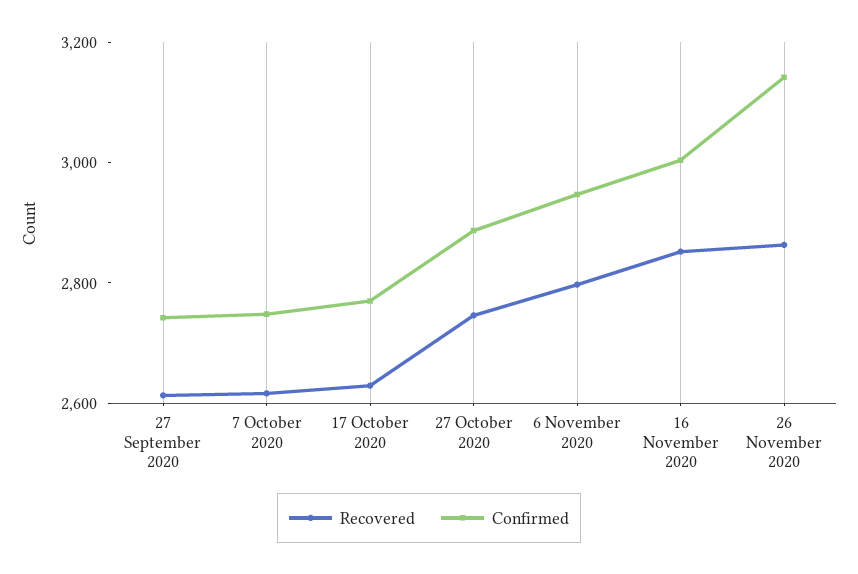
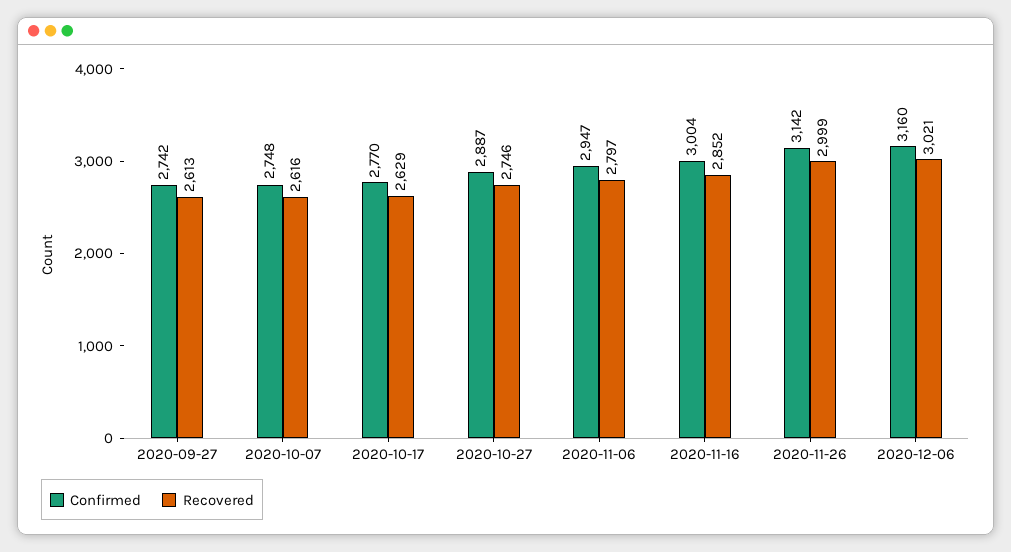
Recovered, 26 November 2020: 2850 -> 2999
Confirmed, 2020-12-06: none -> 3160
Recovered, 2020-12-06: none -> 3021

